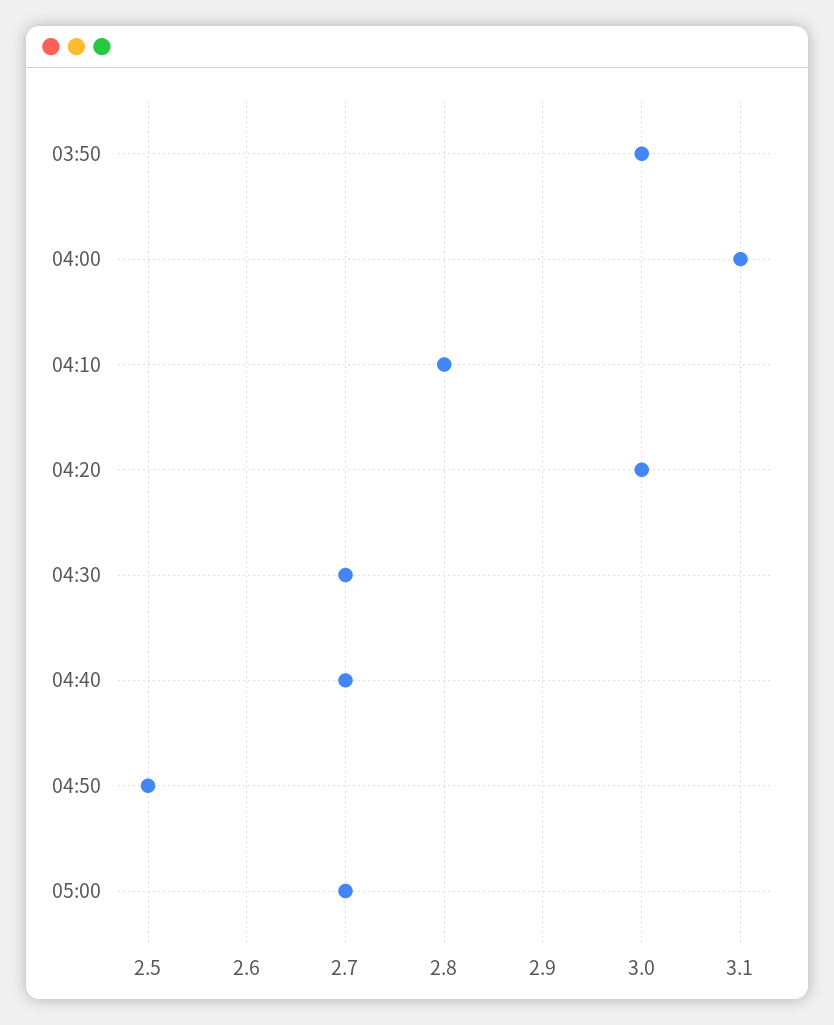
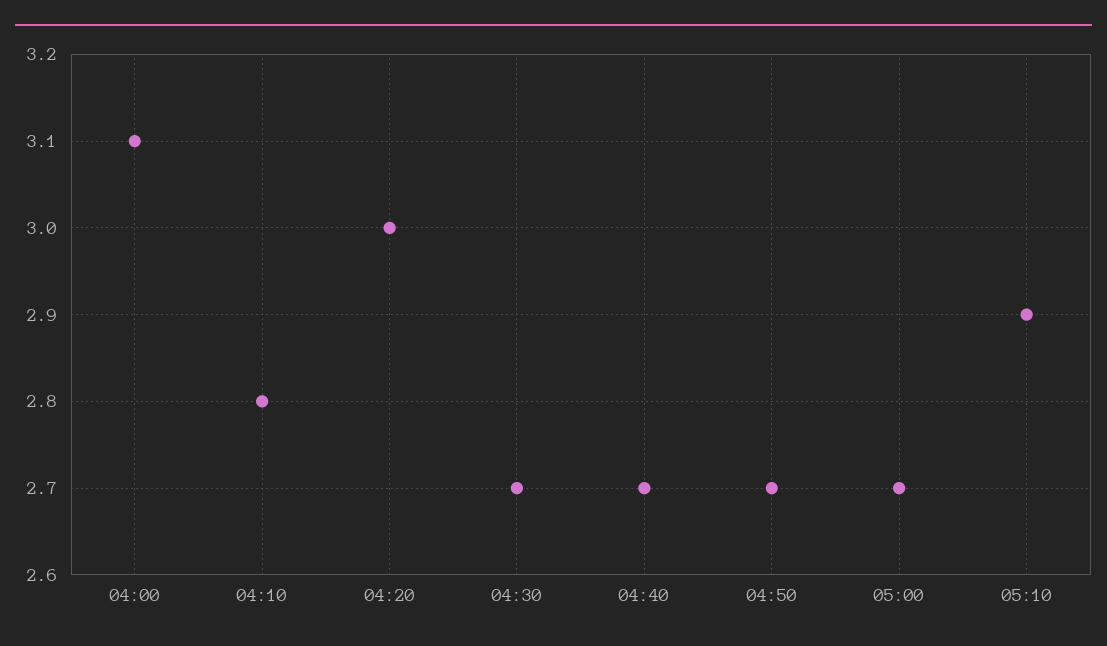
03:50: 3 -> none
04:50: 2.5 -> 2.7
05:10: none -> 2.9

